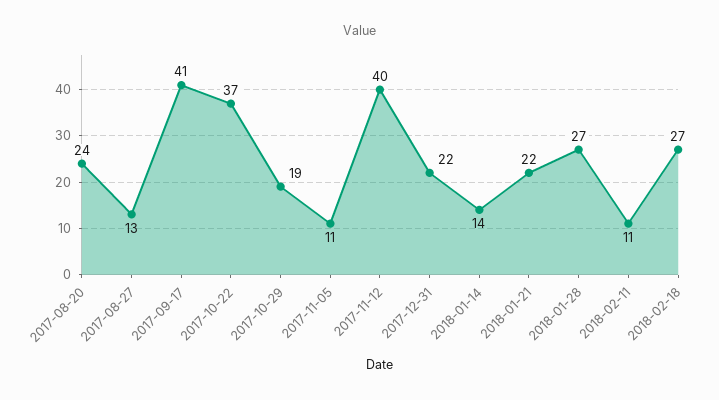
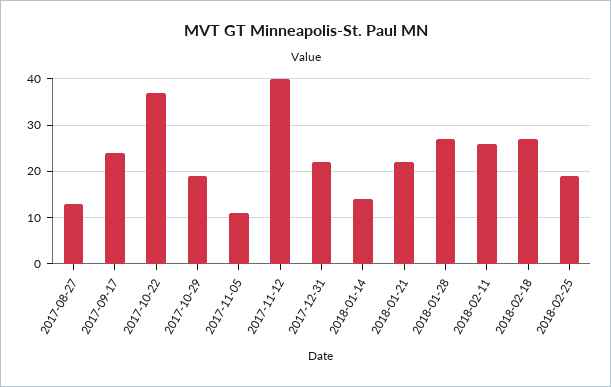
2017-08-20: 24 -> none
2017-09-17: 41 -> 25
2018-02-11: 11 -> 25
2018-02-25: none -> 20

